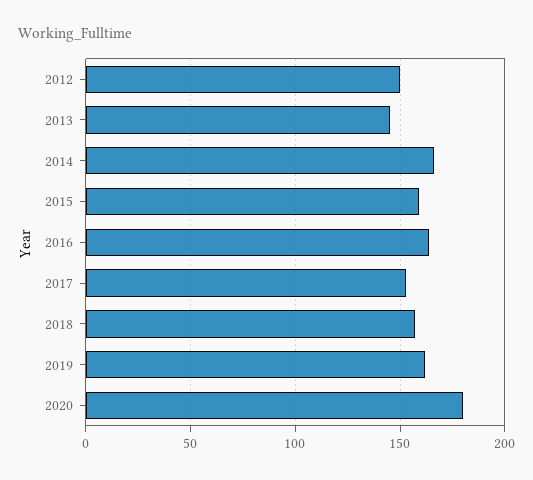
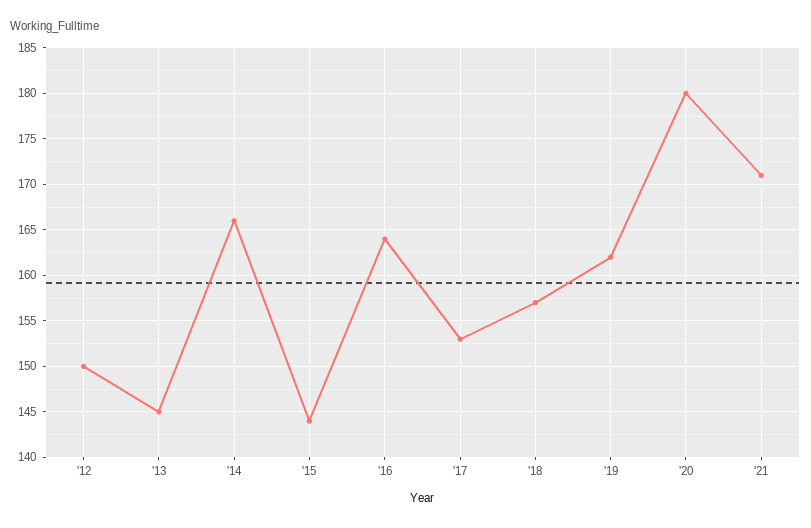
2015: 160 -> 144
'21: none -> 171

